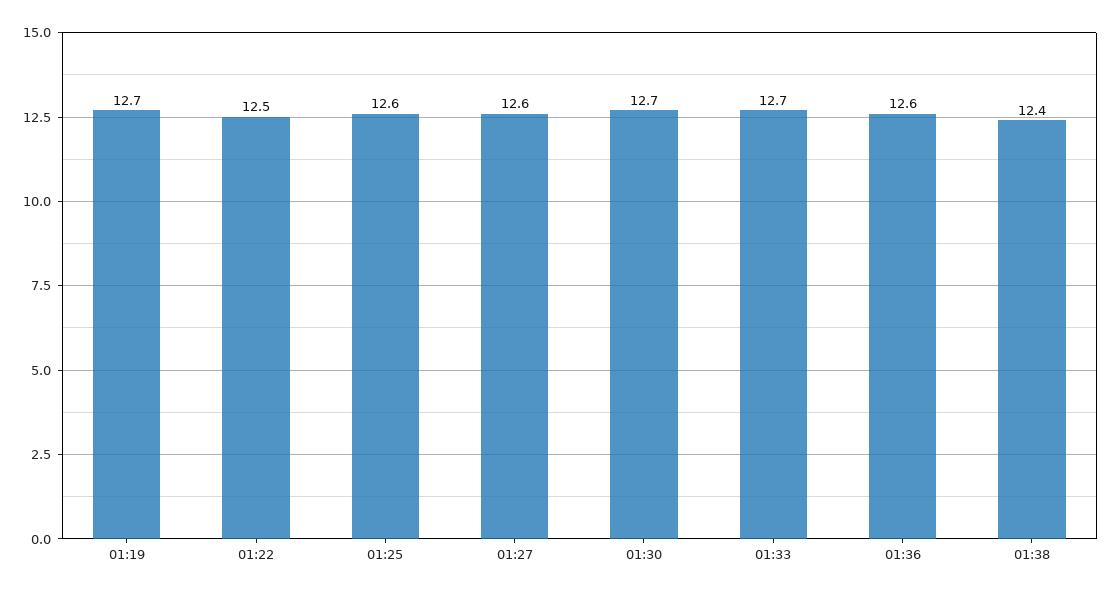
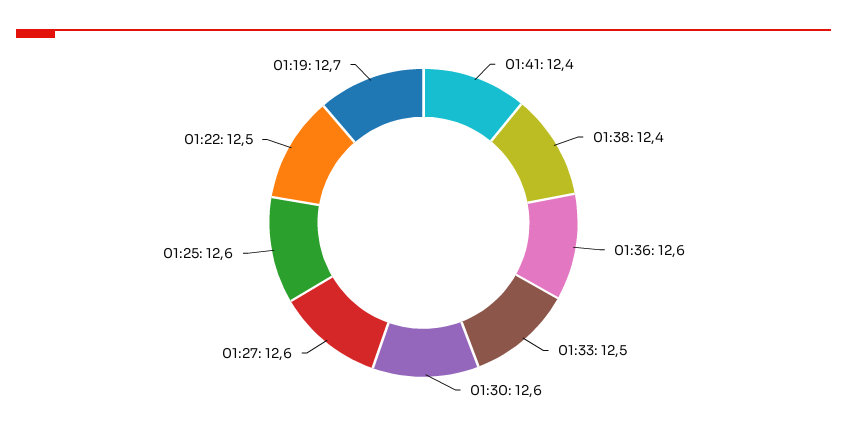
01:30: 12.7 -> 12.6
01:33: 12.7 -> 12.5
01:41: none -> 12.4

